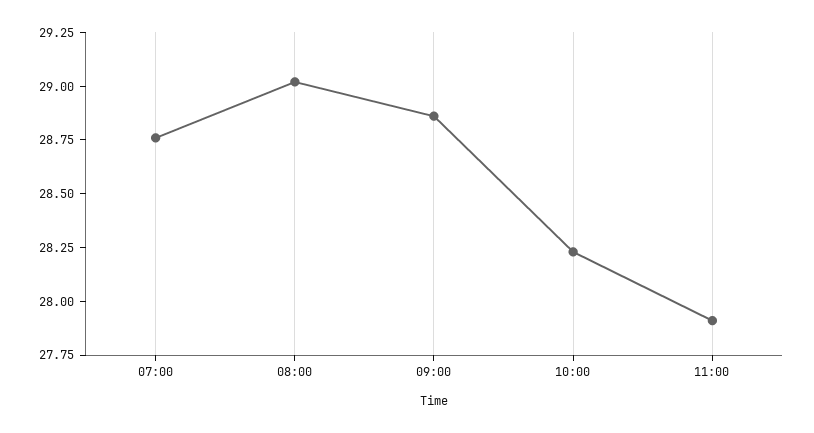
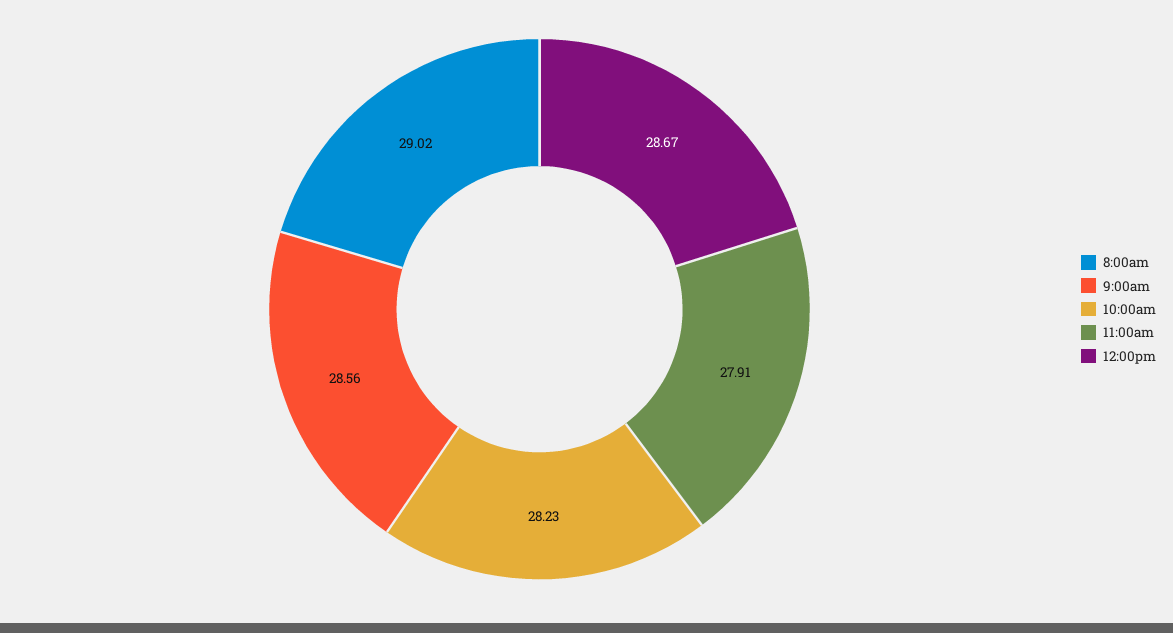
07:00: 28.75 -> none
09:00: 28.85 -> 28.56
12:00pm: none -> 28.67

